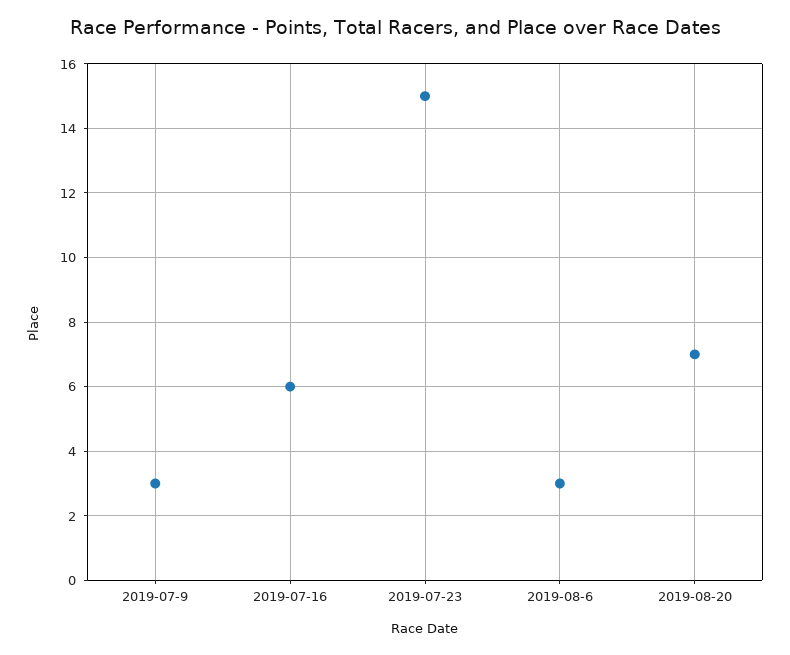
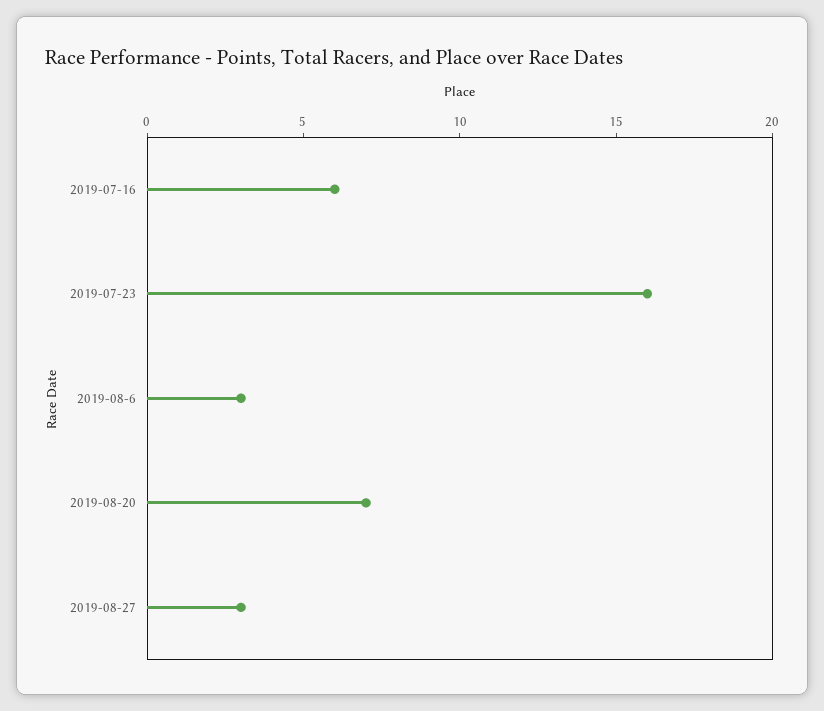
2019-07-9: 3 -> none
2019-07-23: 15 -> 16
2019-08-27: none -> 3

